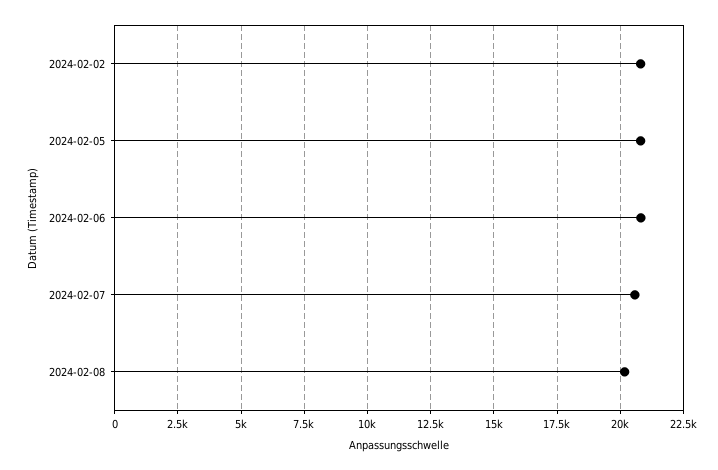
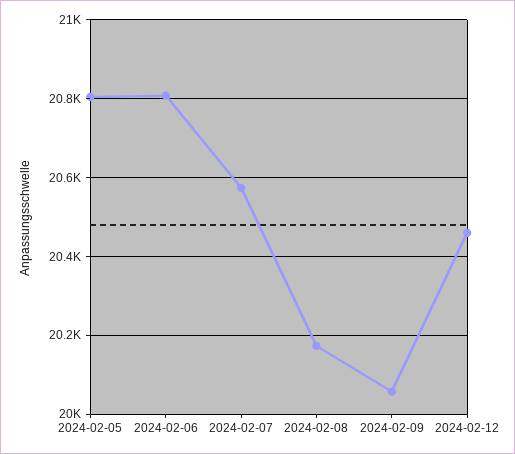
2024-02-02: 20750 -> none
2024-02-09: none -> 20060
2024-02-12: none -> 20460

